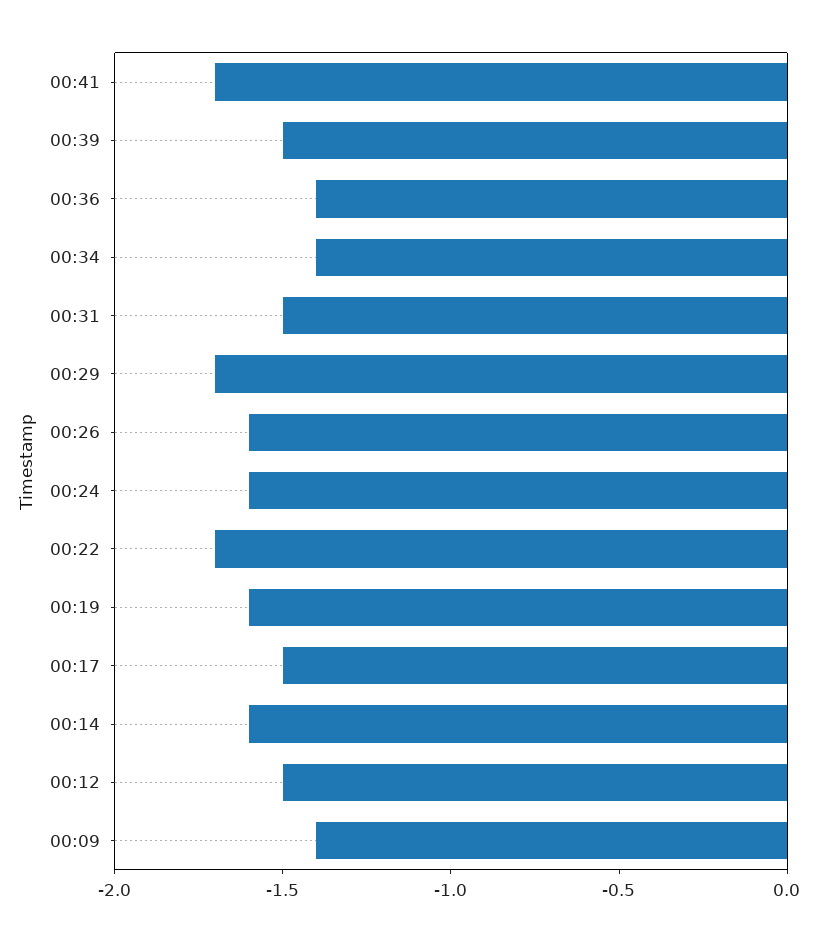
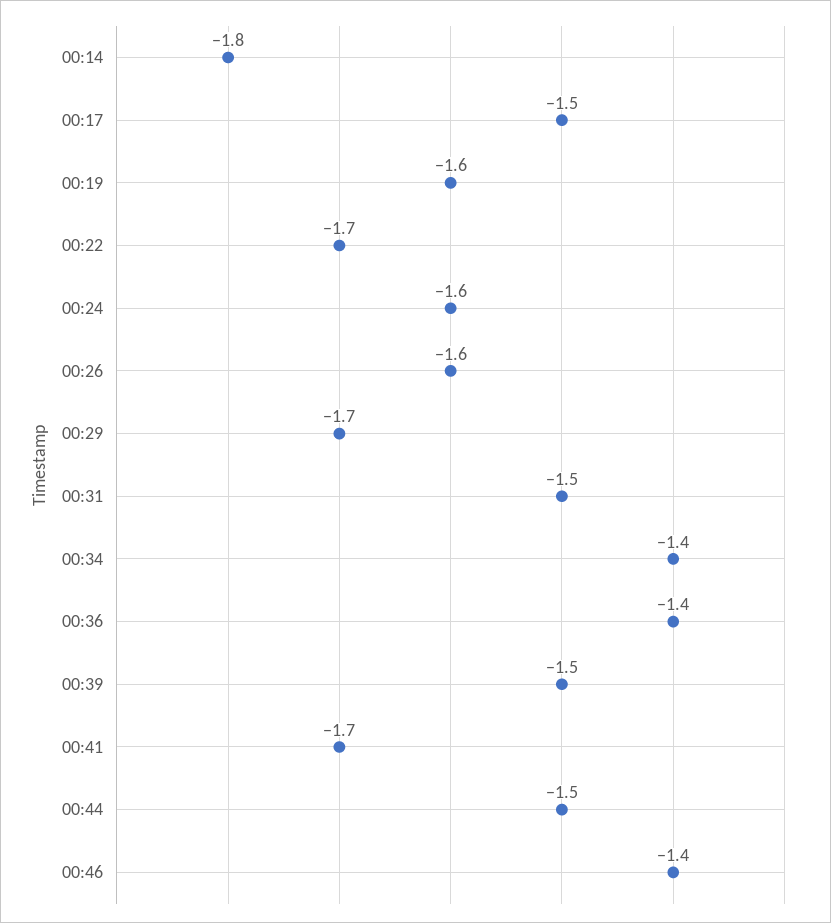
00:14: -1.6 -> -1.8
00:12: -1.5 -> none
00:09: -1.4 -> none
00:44: none -> -1.5
00:46: none -> -1.4

